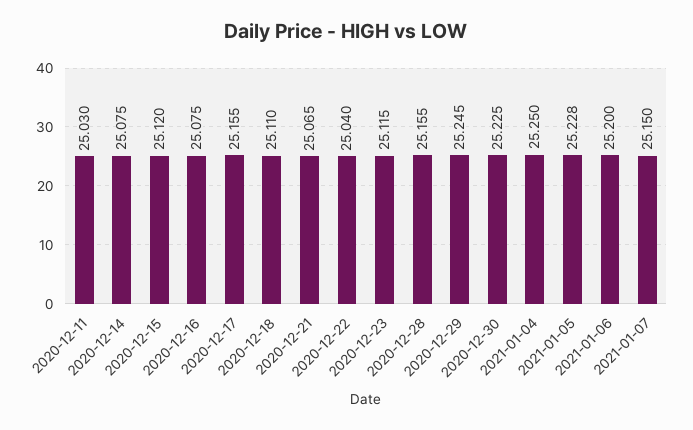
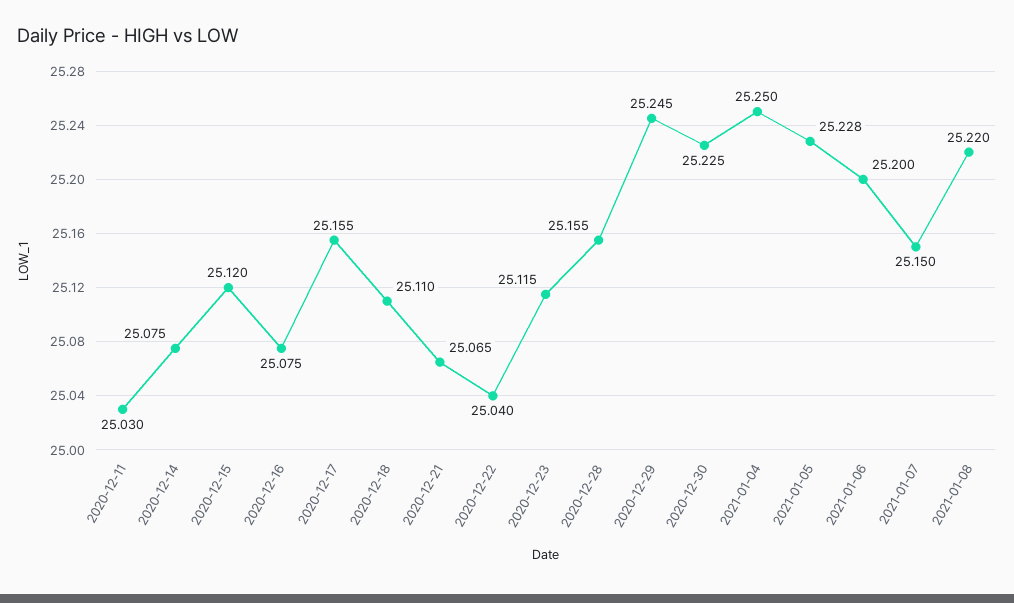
2021-01-08: none -> 25.22

